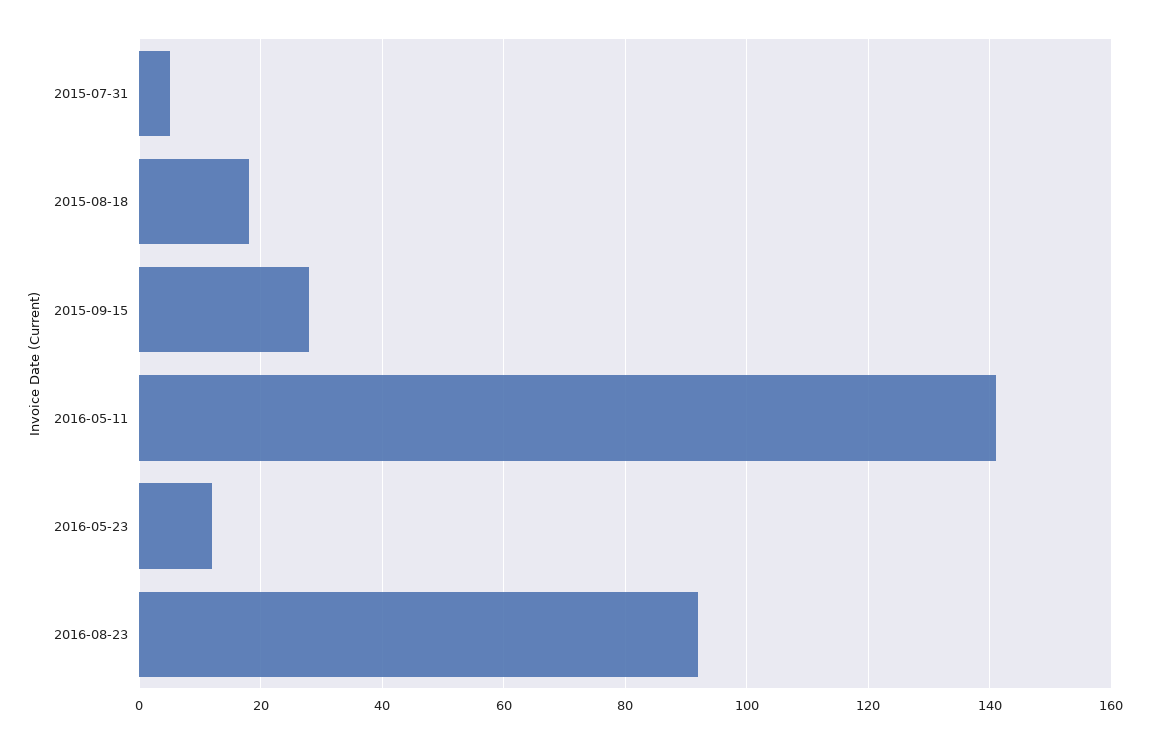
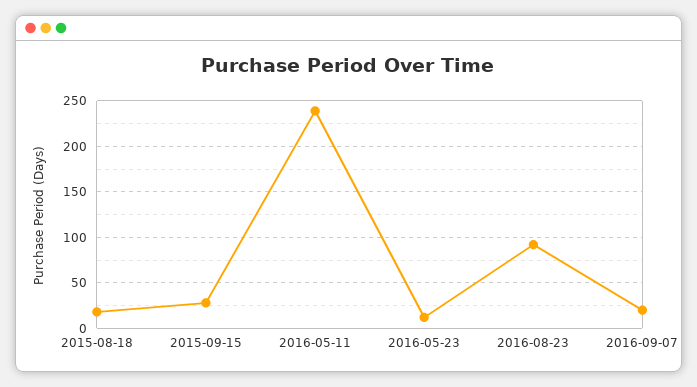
2015-07-31: 5 -> none
2016-05-11: 140 -> 240
2016-09-07: none -> 20

